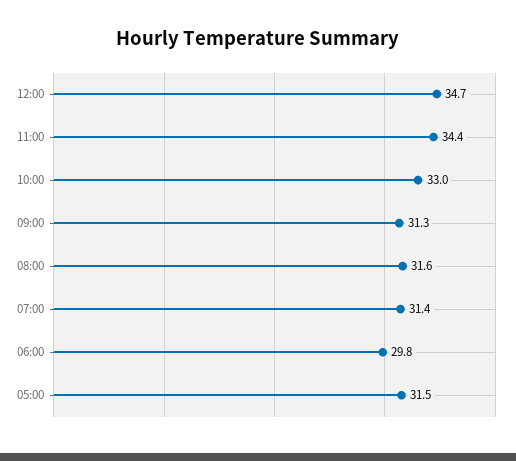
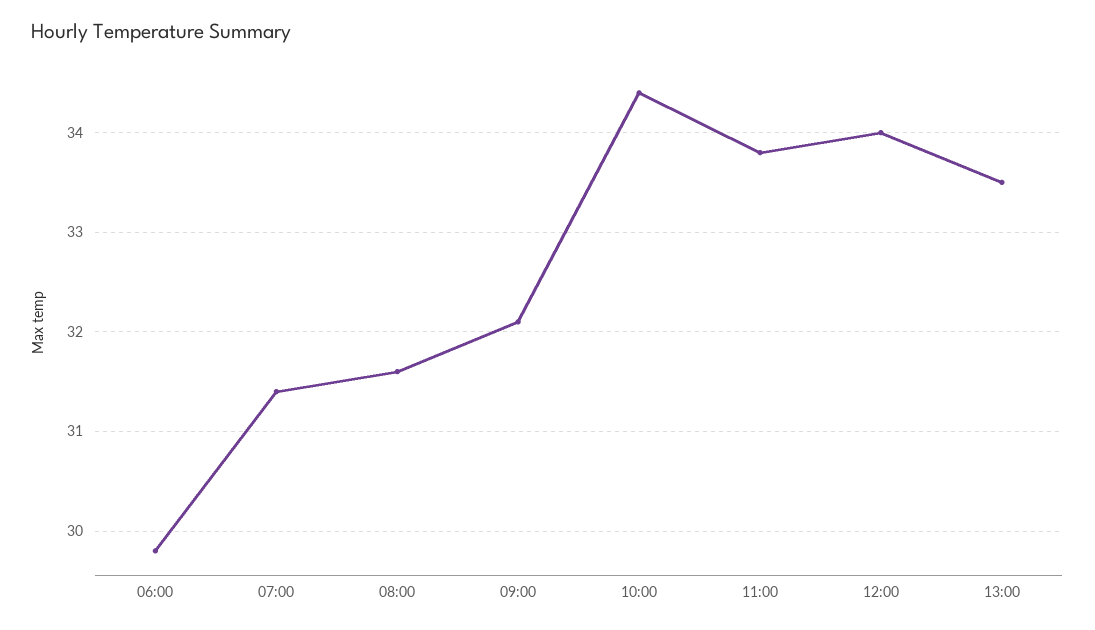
12:00: 34.7 -> 34
11:00: 34.4 -> 33.8
10:00: 33 -> 34.4
09:00: 31.3 -> 32.1
05:00: 31.5 -> none
13:00: none -> 33.5

